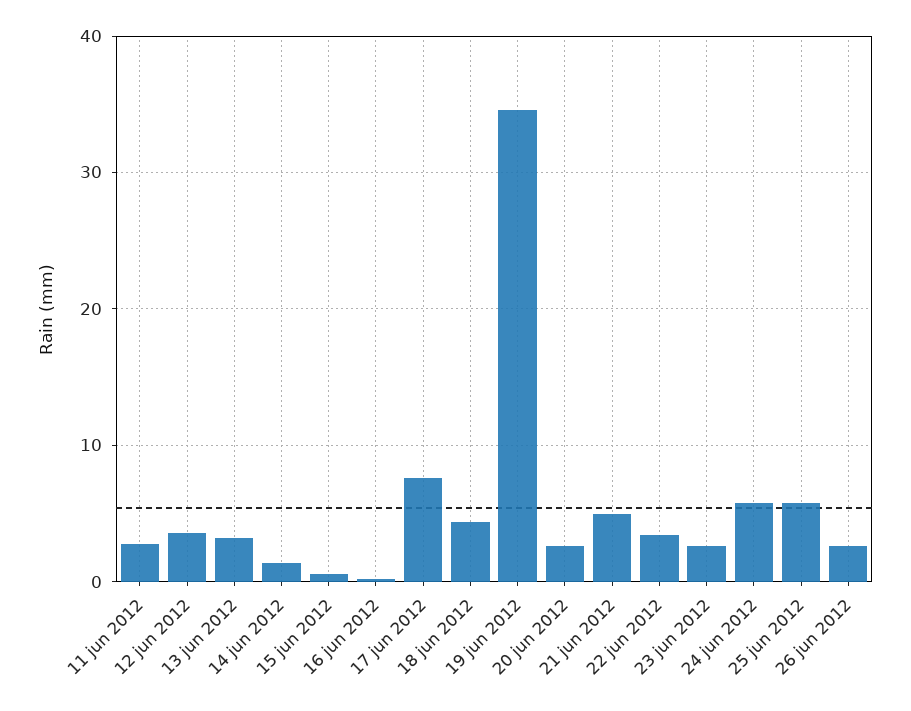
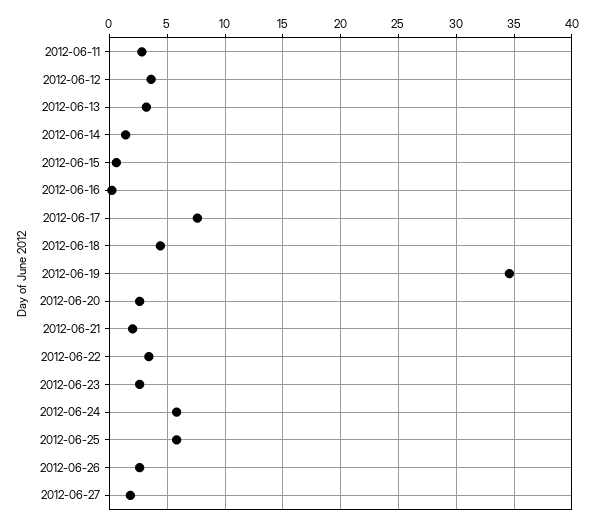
21 jun 2012: 5 -> 2
2012-06-27: none -> 2

